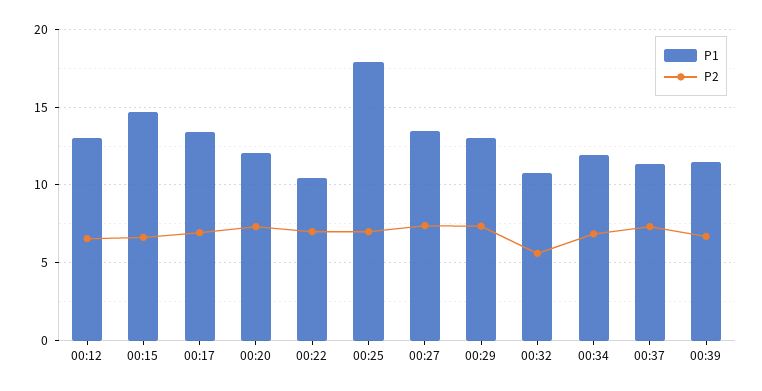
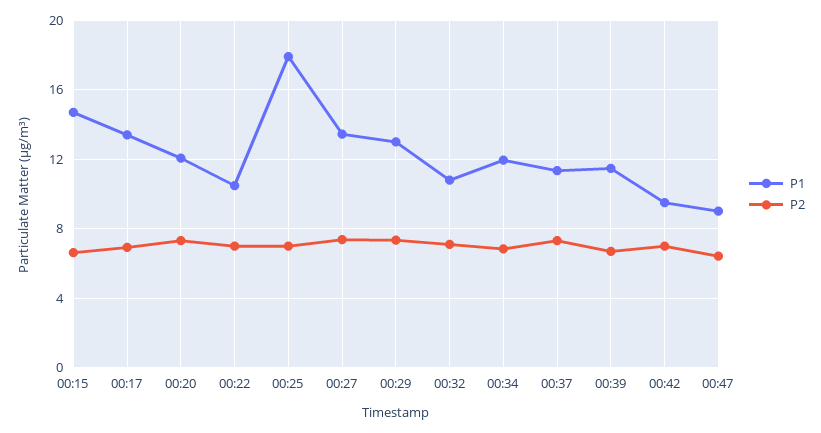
P1, 00:12: 13 -> none
P2, 00:12: 6.5 -> none
P2, 00:32: 5.5 -> 7
P1, 00:42: none -> 9.5
P2, 00:42: none -> 7
P1, 00:47: none -> 9
P2, 00:47: none -> 6.5

